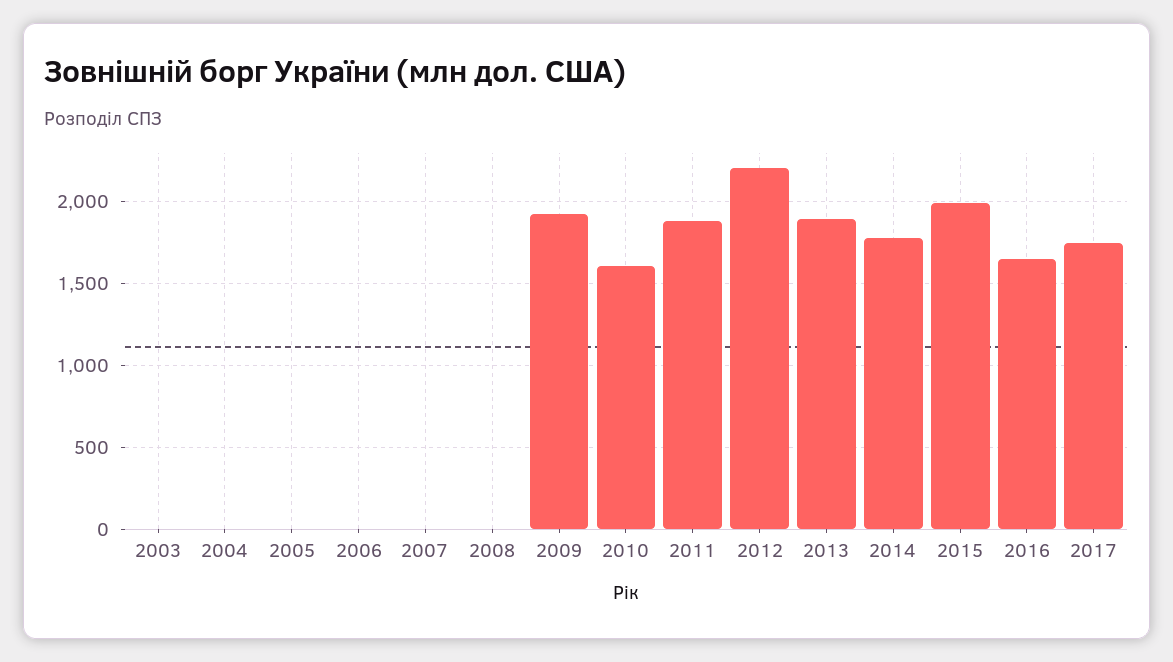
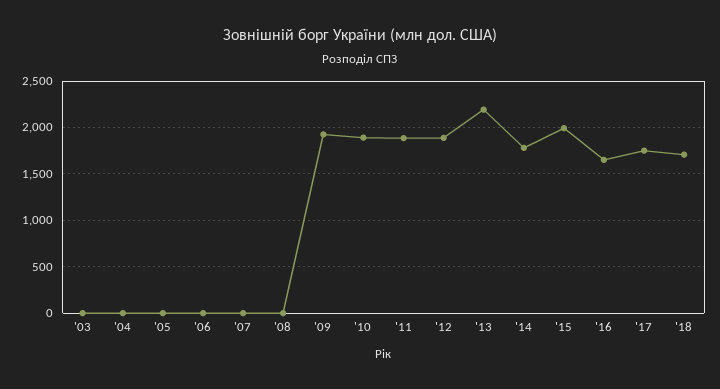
2010: 1600 -> 1900
2012: 2200 -> 1900
2013: 1900 -> 2200
'18: none -> 1700

